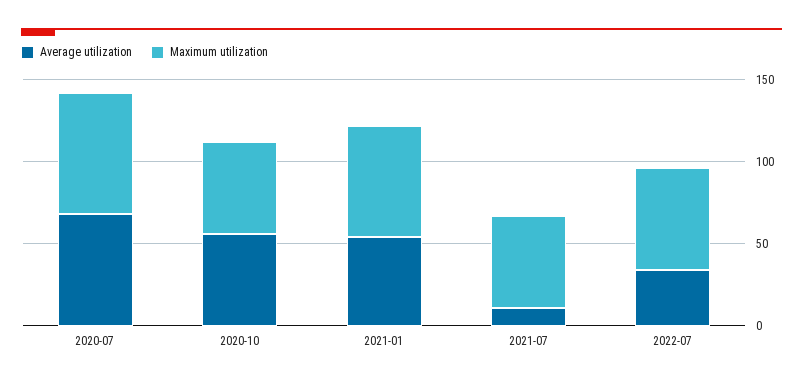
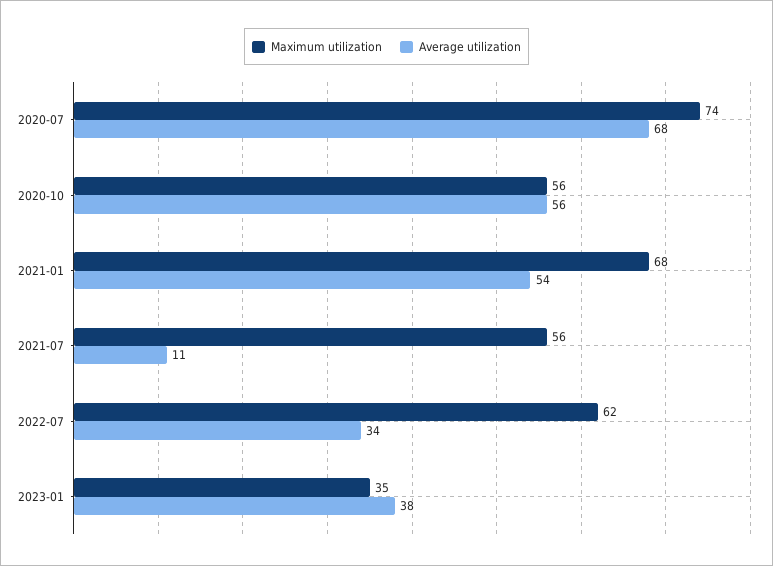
Maximum utilization, 2023-01: none -> 35
Average utilization, 2023-01: none -> 38

